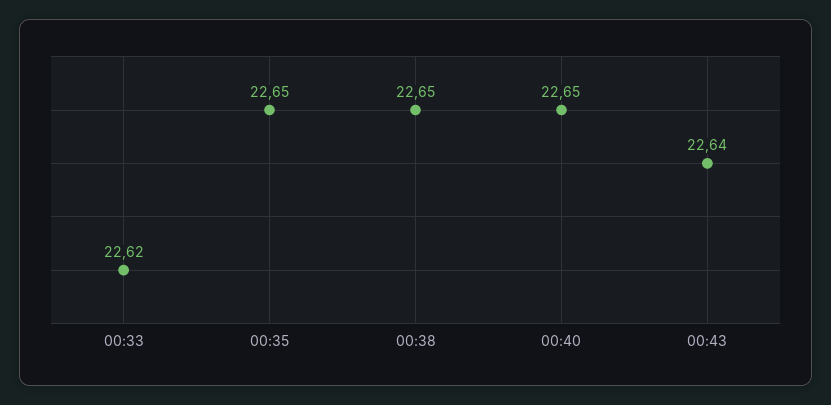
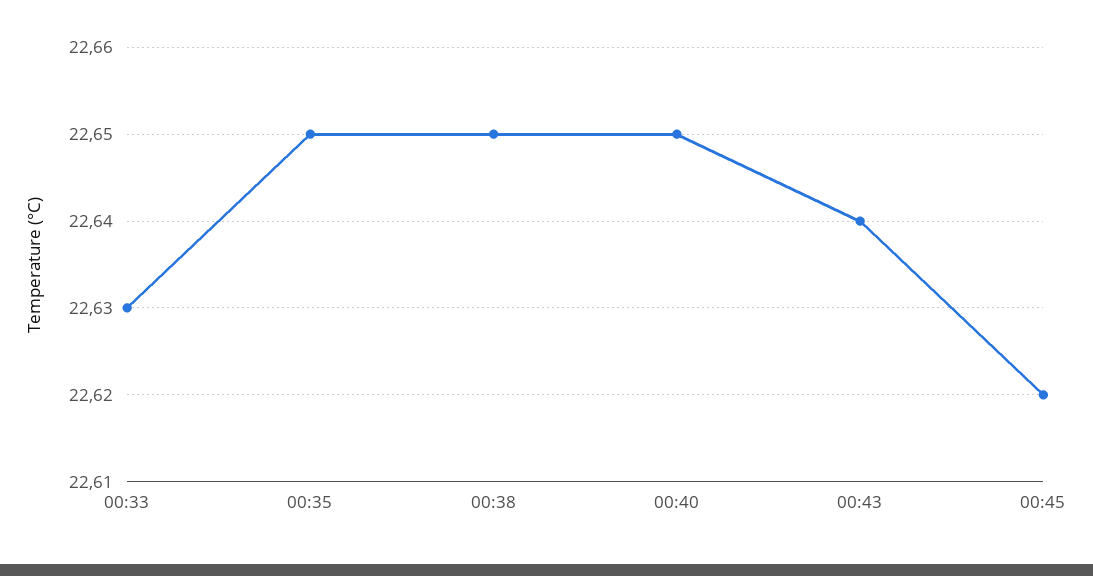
00:33: 22.62 -> 22.63
00:45: none -> 22.62

